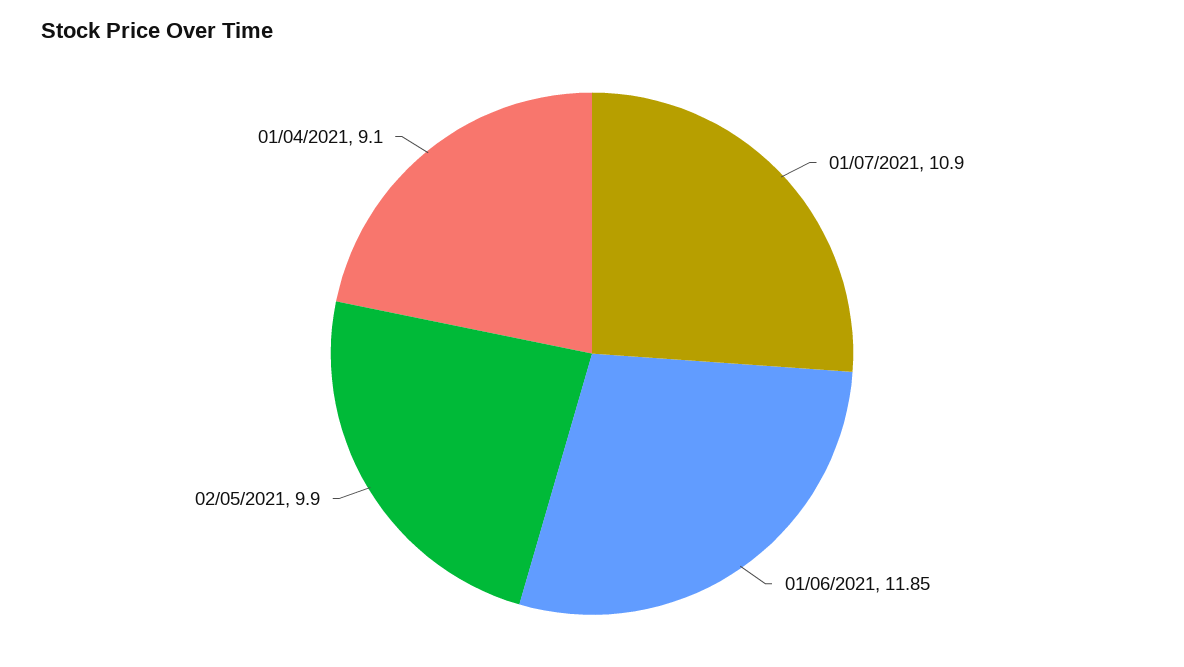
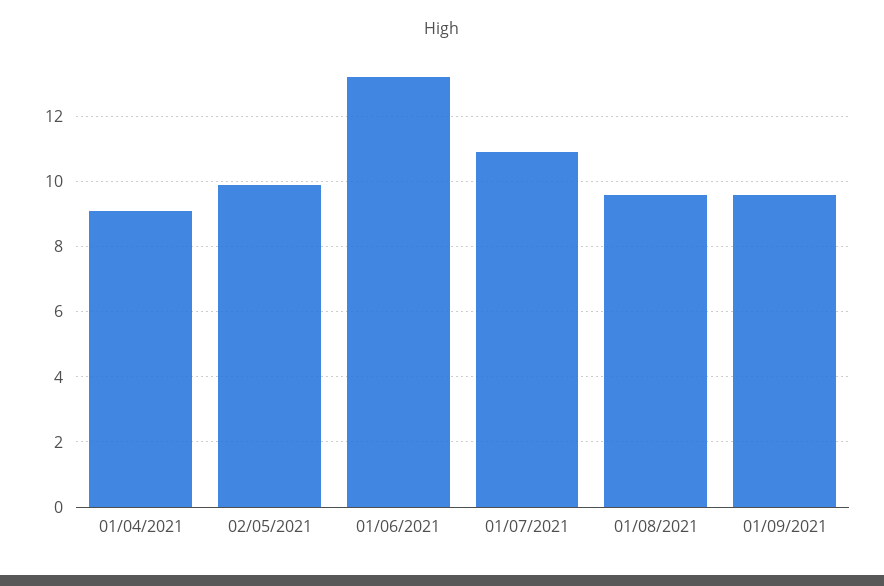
01/06/2021: 11.85 -> 13.2
01/08/2021: none -> 9.6
01/09/2021: none -> 9.6

